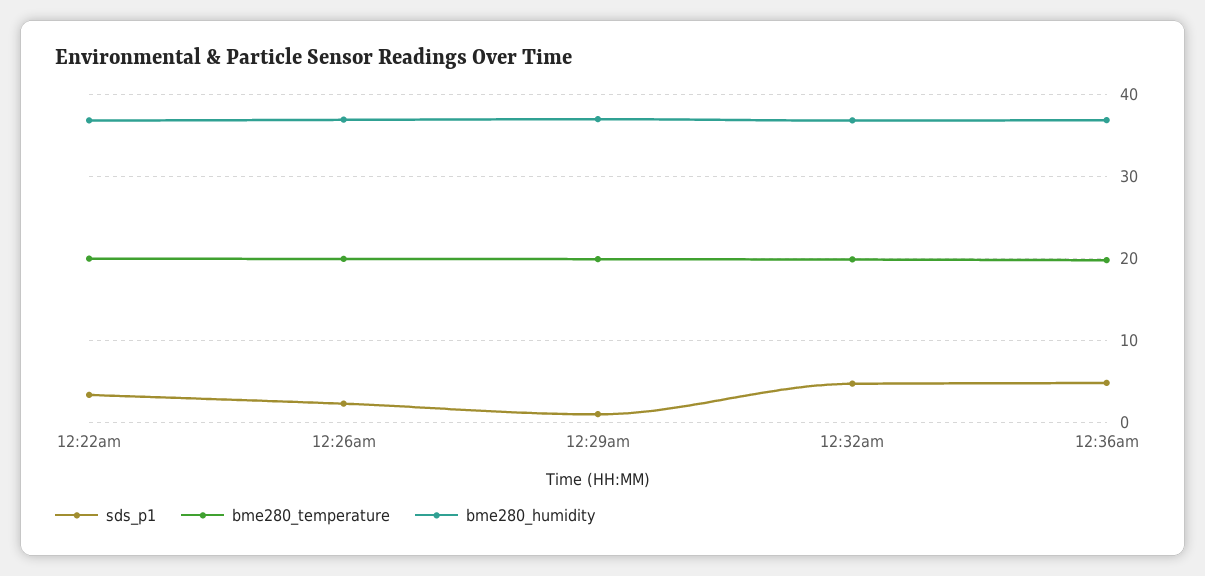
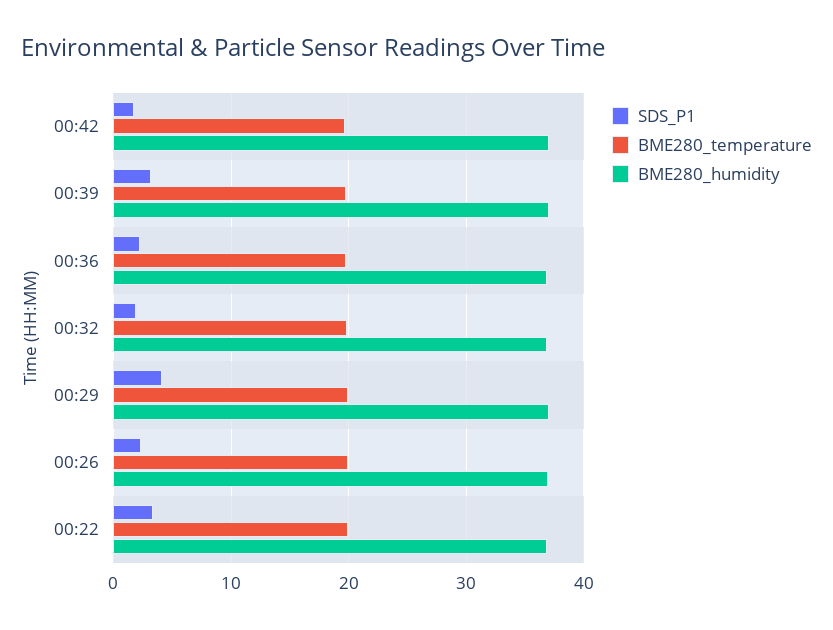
sds_p1, 12:29am: 1 -> 4
sds_p1, 12:32am: 5 -> 2
sds_p1, 12:36am: 5 -> 2
sds_p1, 00:42: none -> 2
bme280_temperature, 00:42: none -> 20
bme280_humidity, 00:42: none -> 37
sds_p1, 00:39: none -> 3
bme280_temperature, 00:39: none -> 20
bme280_humidity, 00:39: none -> 37

